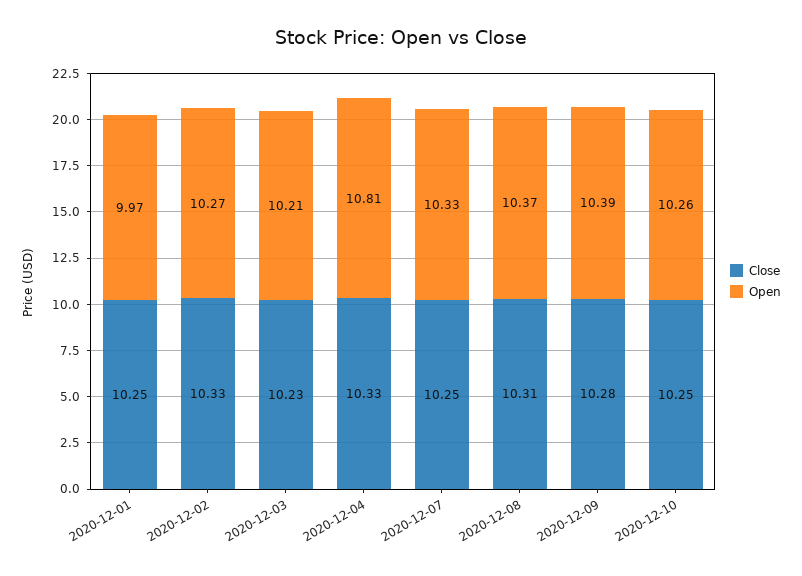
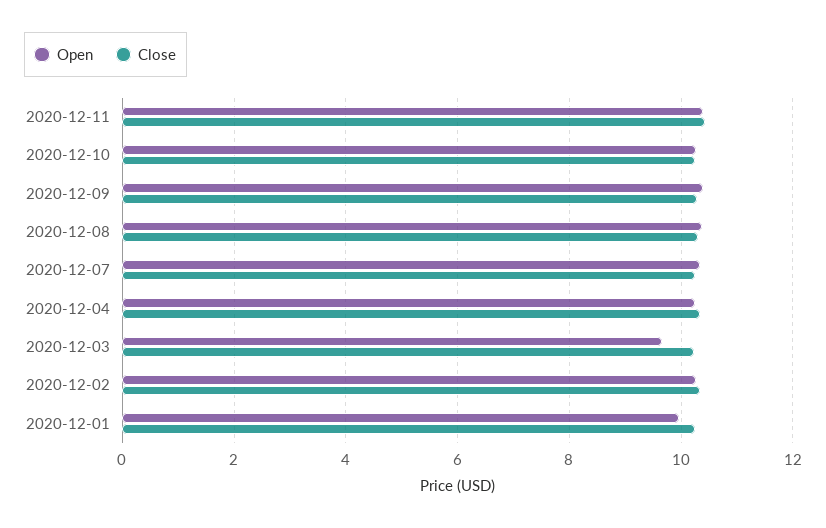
Open, 2020-12-03: 10.21 -> 9.6
Open, 2020-12-04: 10.81 -> 10.2
Open, 2020-12-11: none -> 10.4
Close, 2020-12-11: none -> 10.4

